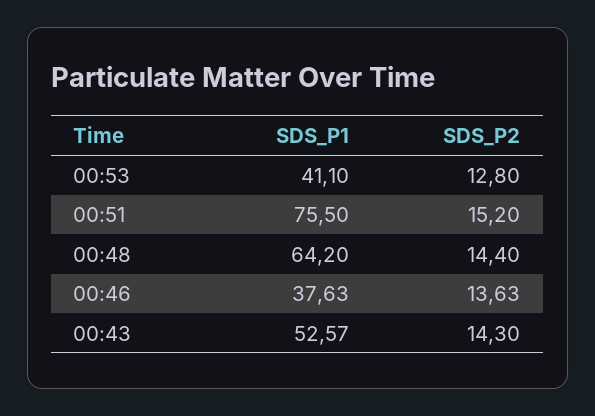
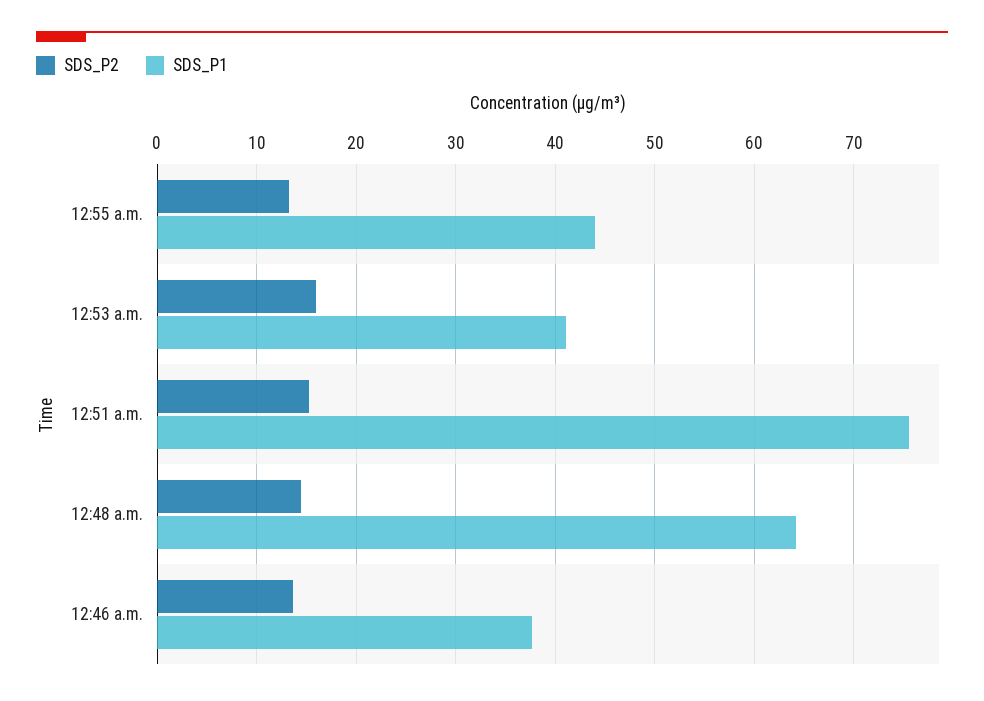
SDS_P2, 00:53: 12.8 -> 16
SDS_P1, 00:43: 52.57 -> none
SDS_P2, 00:43: 14.3 -> none
SDS_P2, 12:55 a.m.: none -> 13
SDS_P1, 12:55 a.m.: none -> 44

